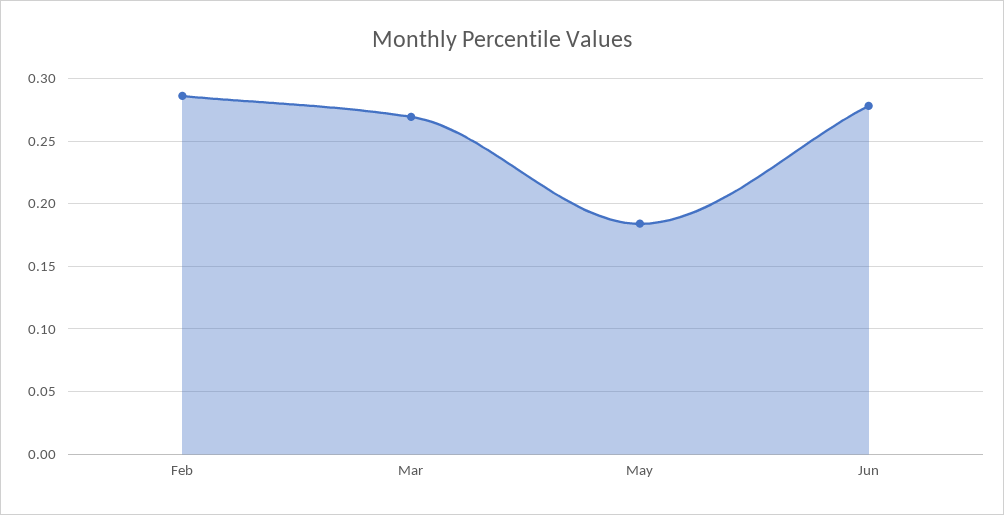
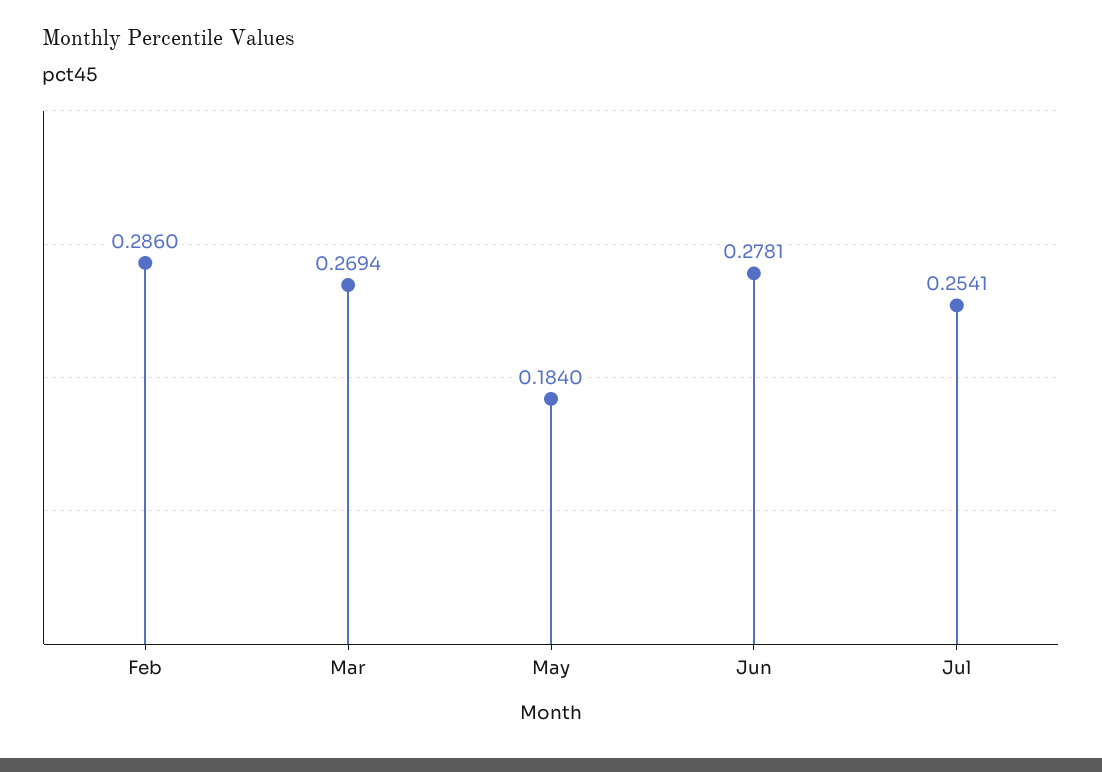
Jul: none -> 0.2541

